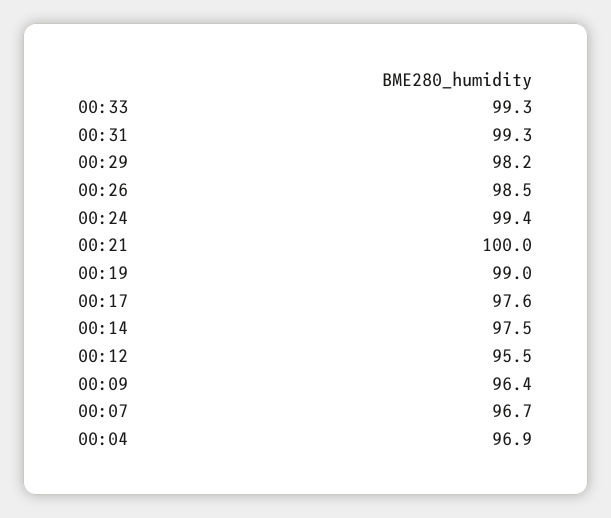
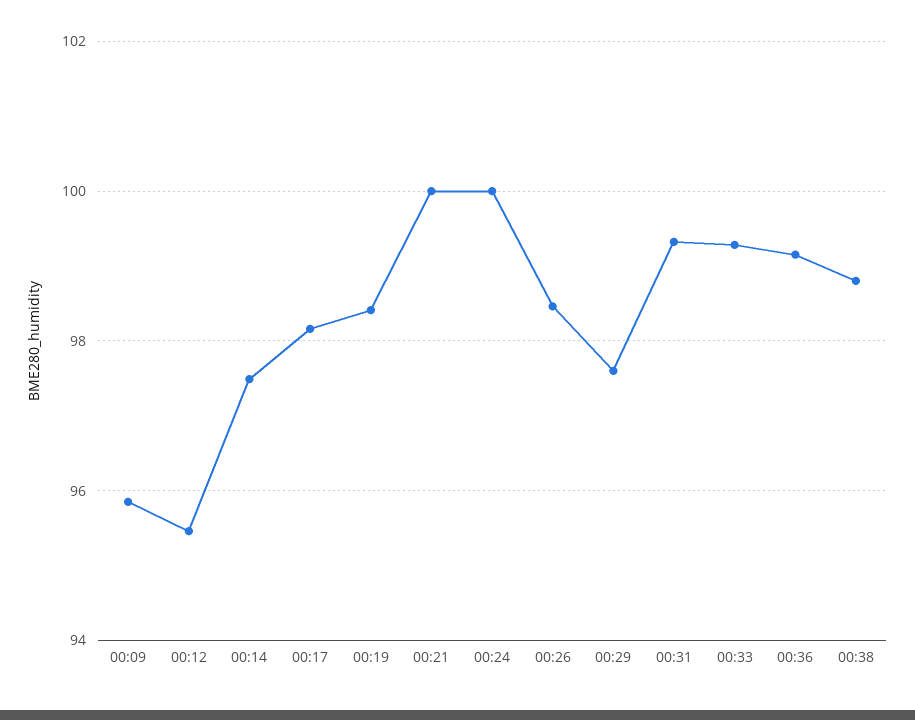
00:29: 98.2 -> 97.6
00:24: 99.4 -> 100
00:19: 99 -> 98.4
00:17: 97.6 -> 98.2
00:09: 96.4 -> 95.8
00:07: 96.7 -> none
00:04: 96.9 -> none
00:36: none -> 99.2
00:38: none -> 98.8

